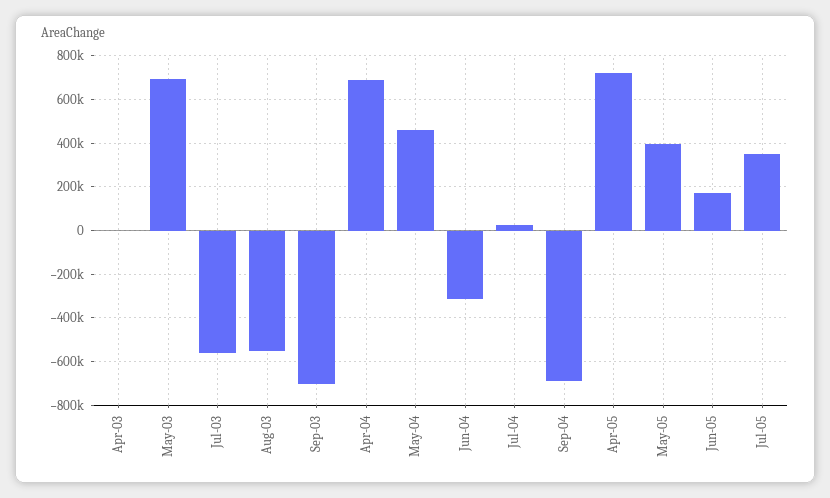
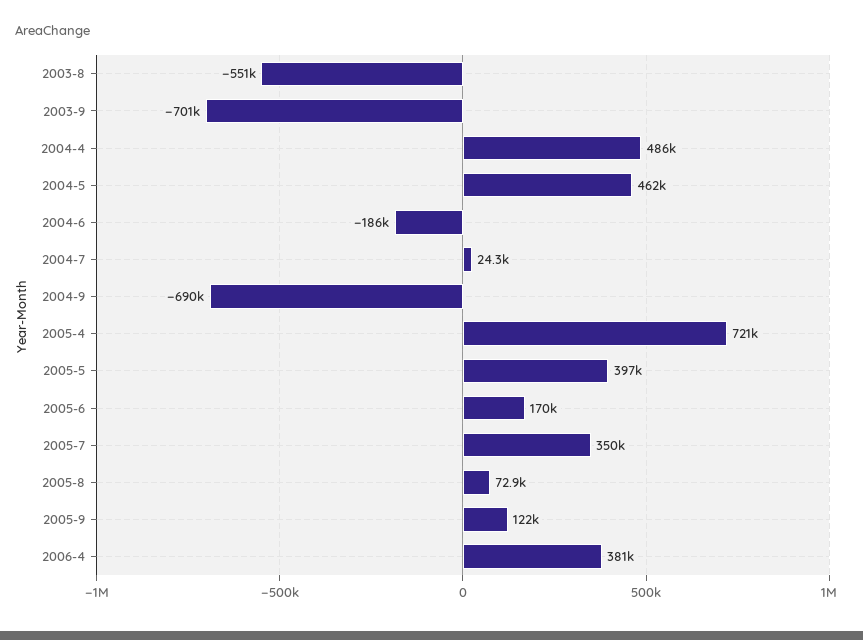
Apr-03: 0 -> none
May-03: 700000 -> none
Jul-03: -550000 -> none
Apr-04: 700000 -> 486000
Jun-04: -300000 -> -186000
2005-8: none -> 72900
2005-9: none -> 122000
2006-4: none -> 381000

